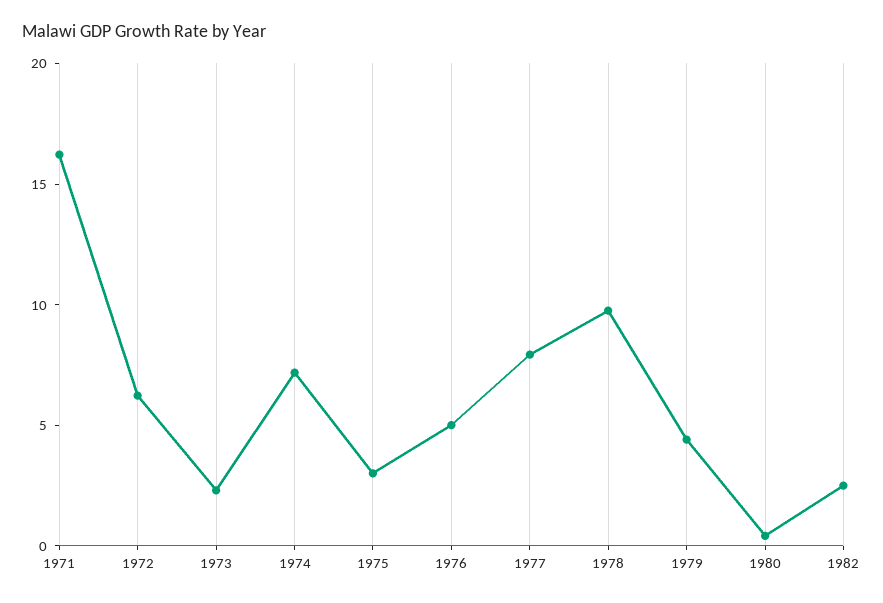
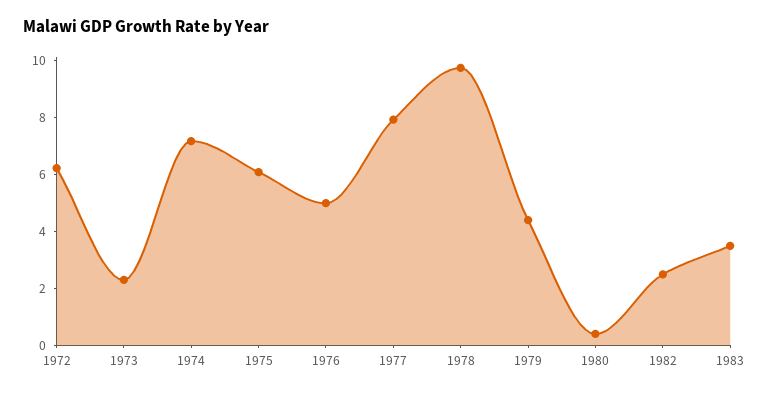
1971: 16 -> none
1975: 3 -> 6
1983: none -> 3.5

